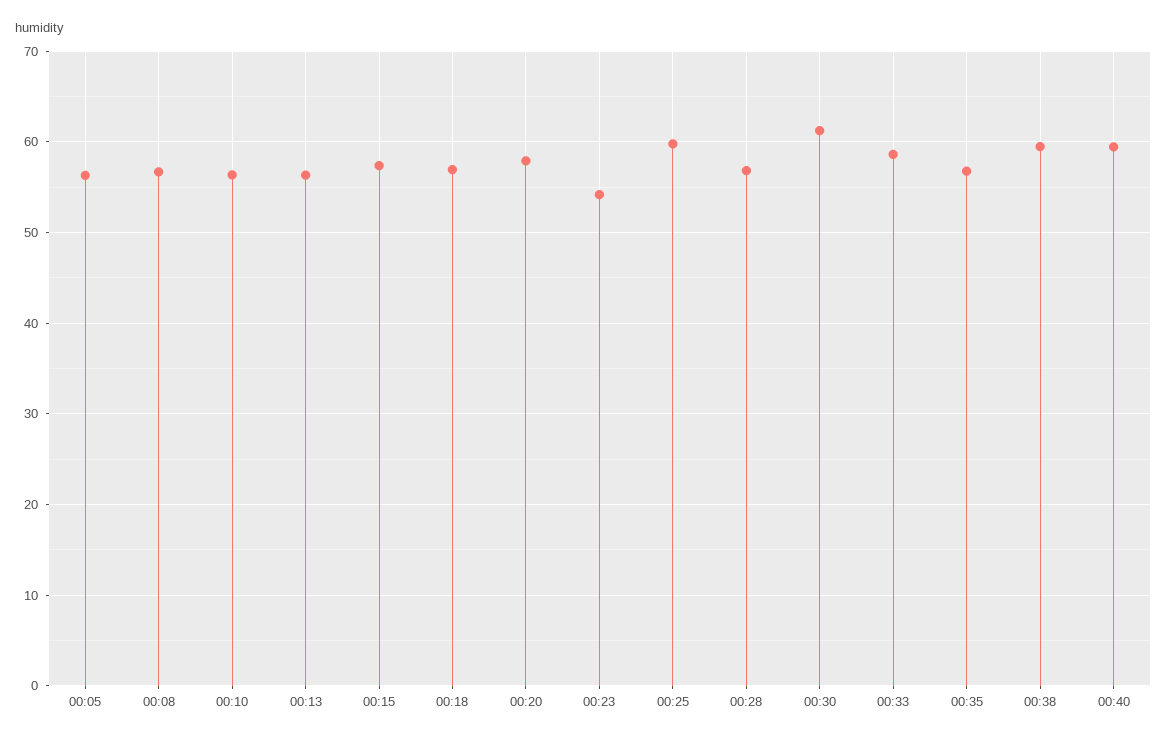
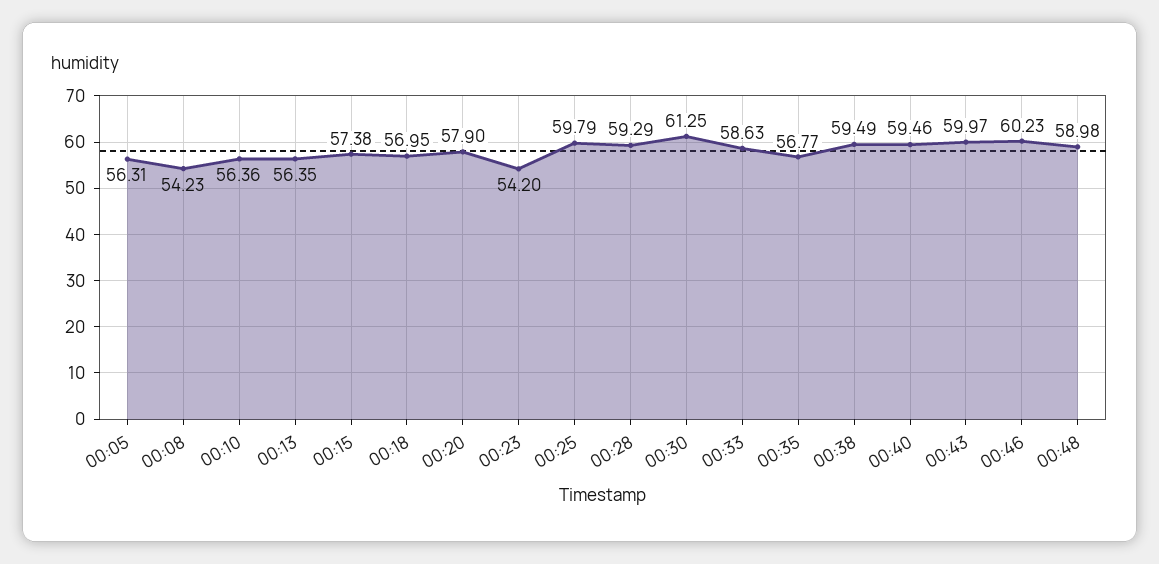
00:08: 57 -> 54.23
00:28: 57 -> 59.29
00:43: none -> 59.97
00:46: none -> 60.23
00:48: none -> 58.98

